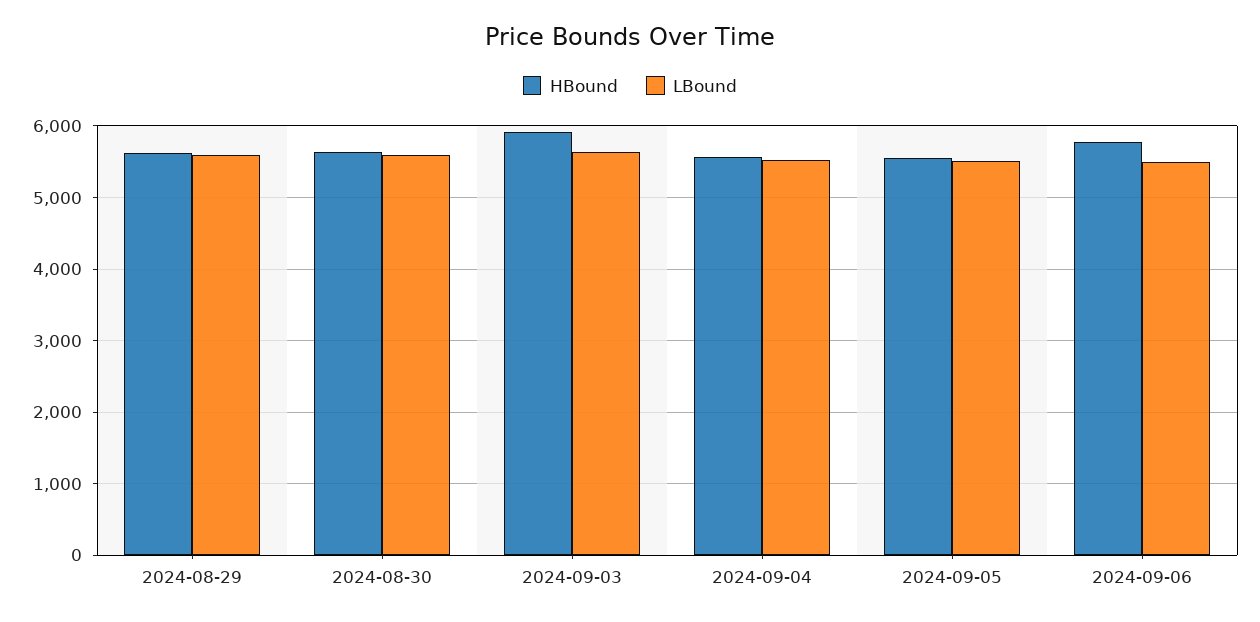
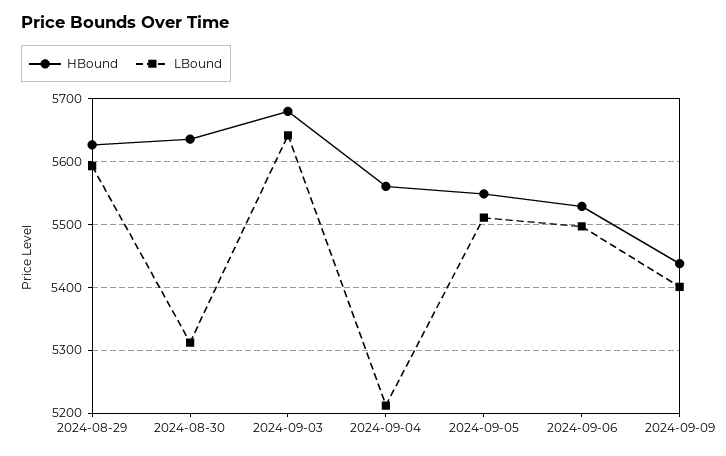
LBound, 2024-08-30: 5600 -> 5310
HBound, 2024-09-03: 5900 -> 5680
LBound, 2024-09-04: 5500 -> 5210
HBound, 2024-09-06: 5800 -> 5530
HBound, 2024-09-09: none -> 5440
LBound, 2024-09-09: none -> 5400

